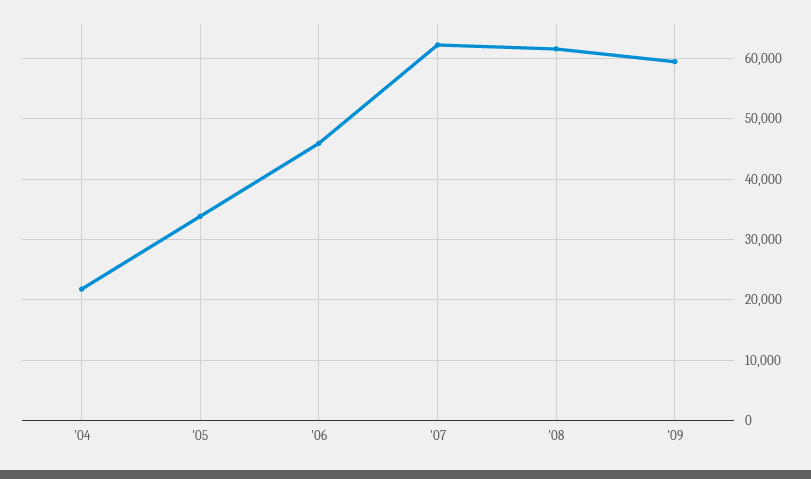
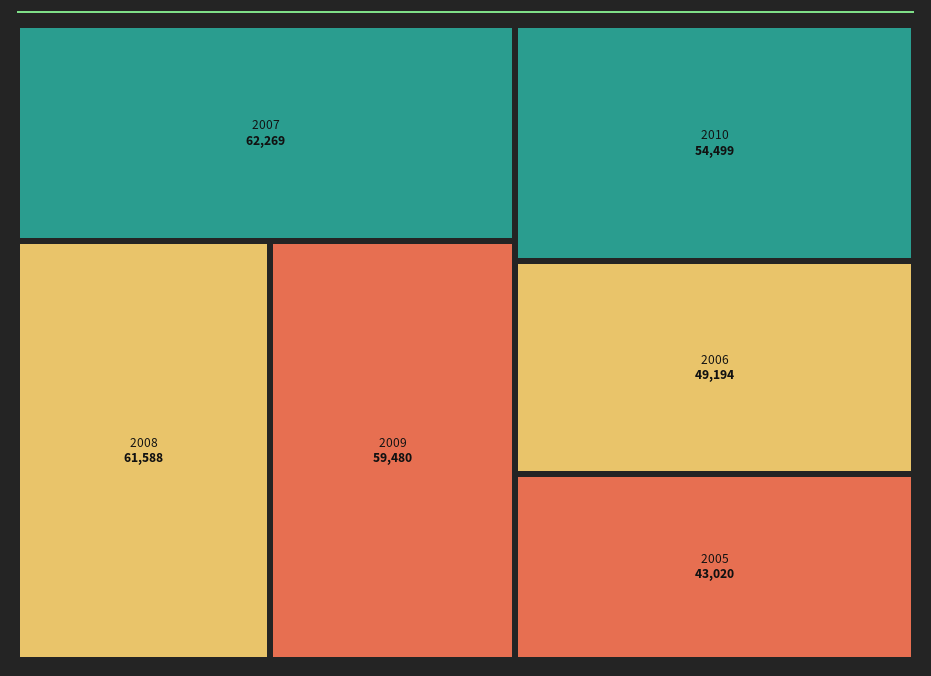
'04: 22000 -> none
'05: 34000 -> 43020
'06: 46000 -> 49194
2010: none -> 54499

